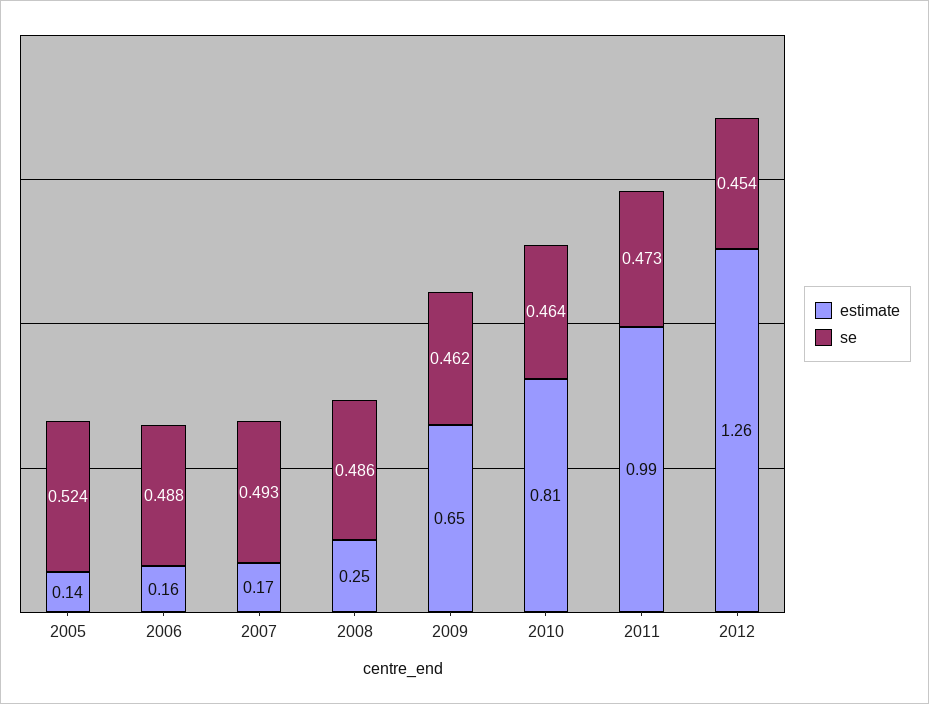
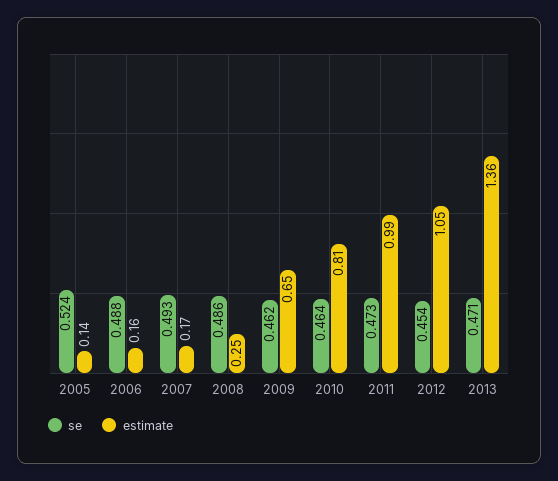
estimate, 2012: 1.26 -> 1.05
se, 2013: none -> 0.471
estimate, 2013: none -> 1.36

